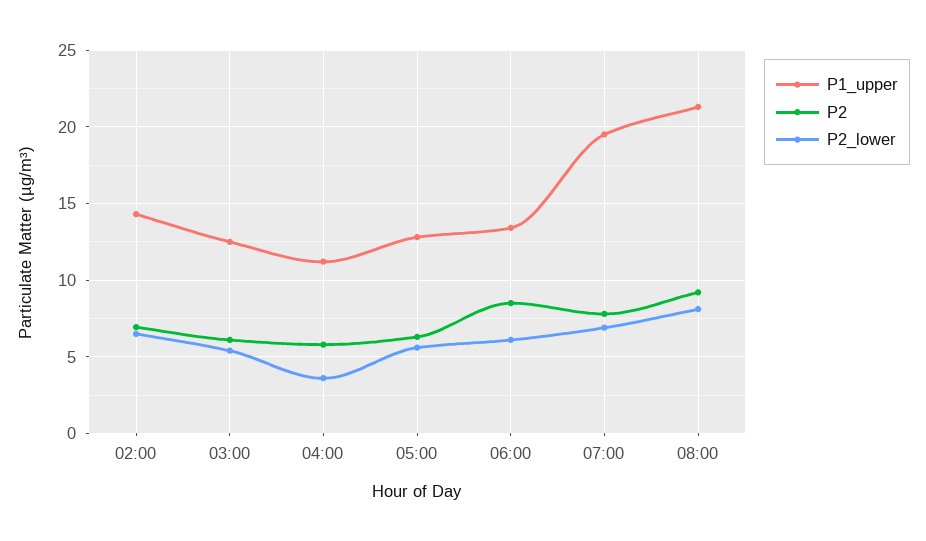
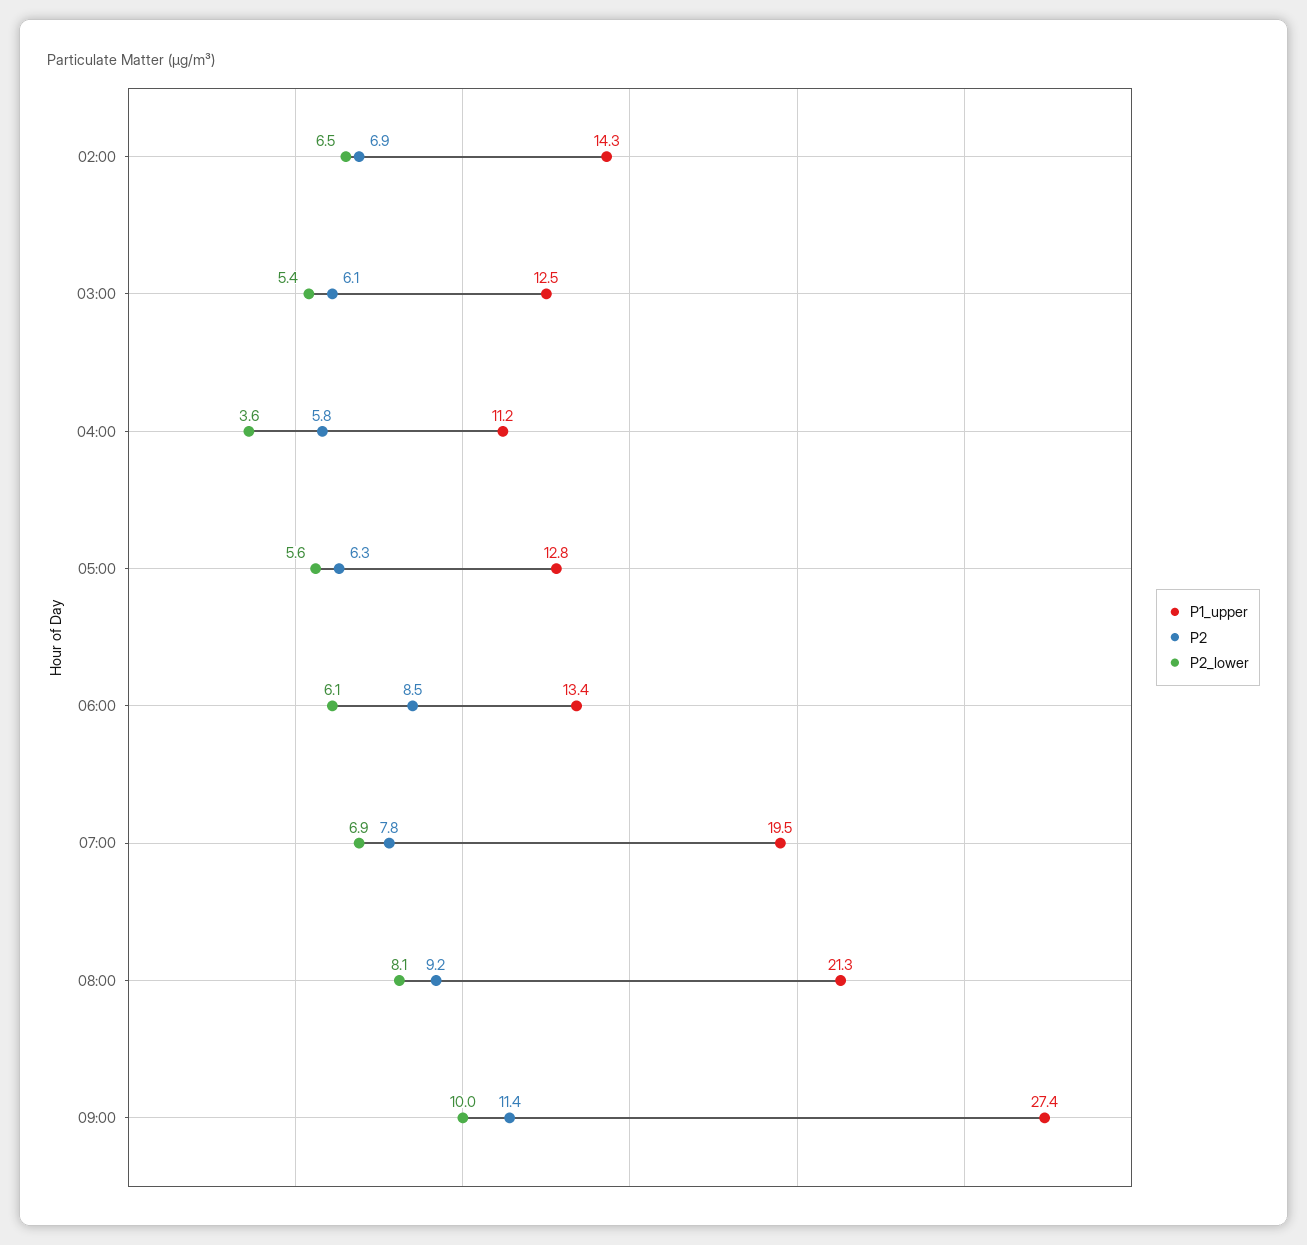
P1_upper, 09:00: none -> 27.4
P2, 09:00: none -> 11.4
P2_lower, 09:00: none -> 10

